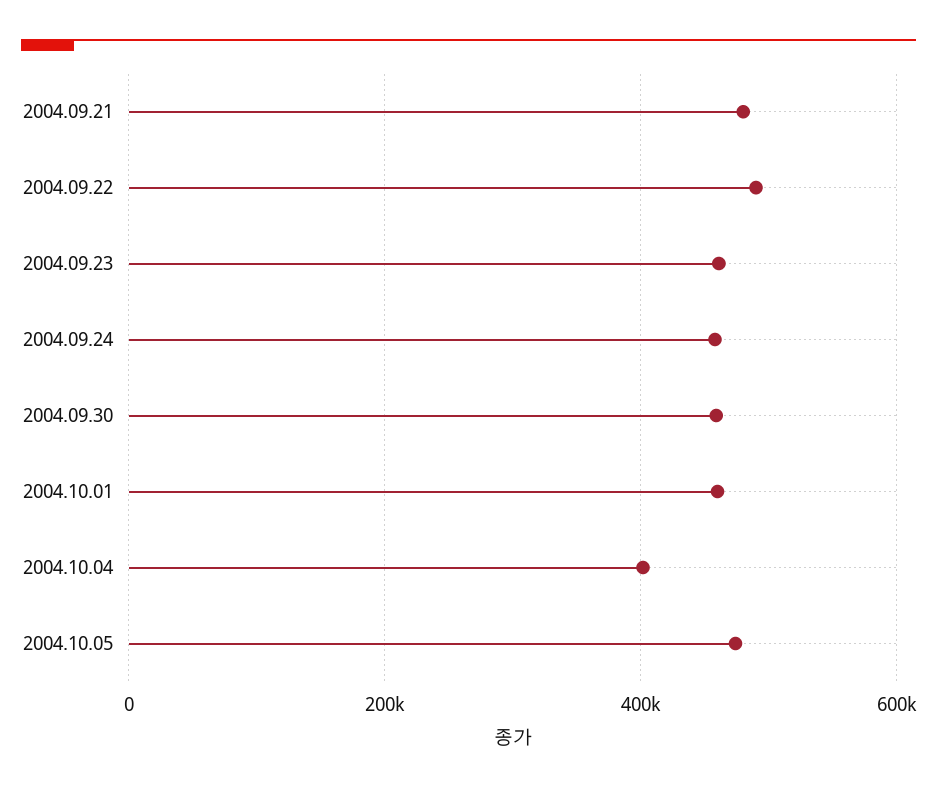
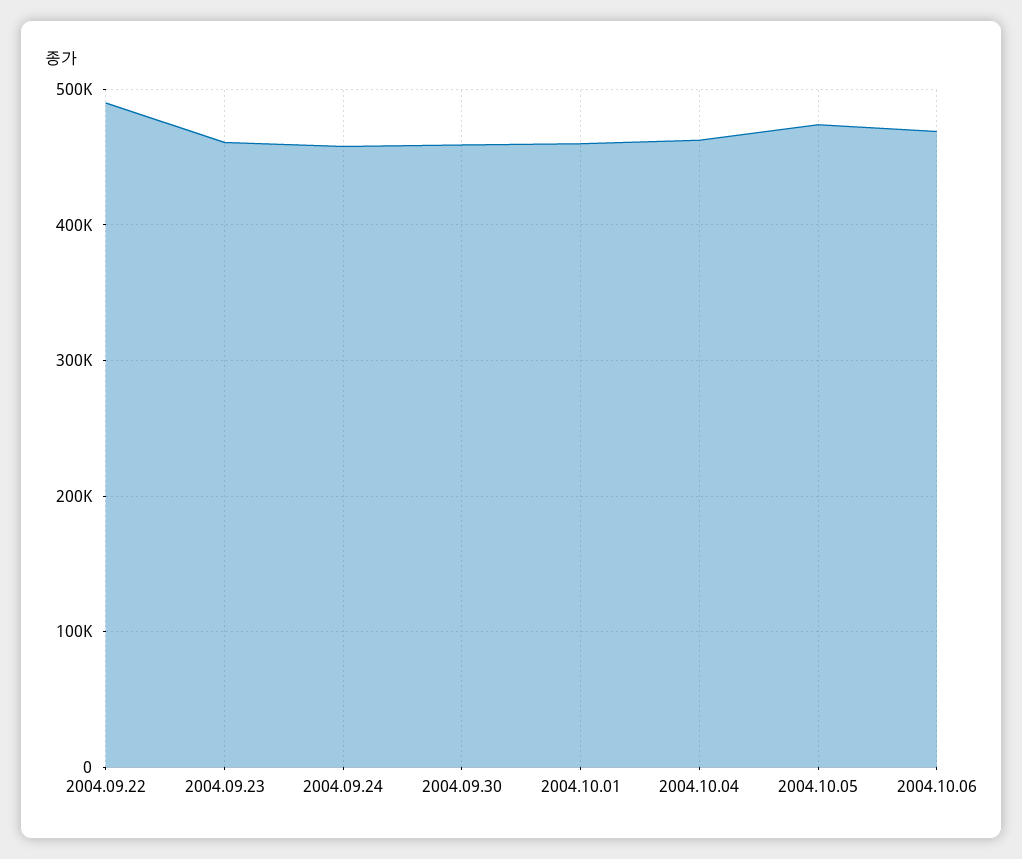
2004.09.21: 480000 -> none
2004.10.04: 400000 -> 460000
2004.10.06: none -> 470000

